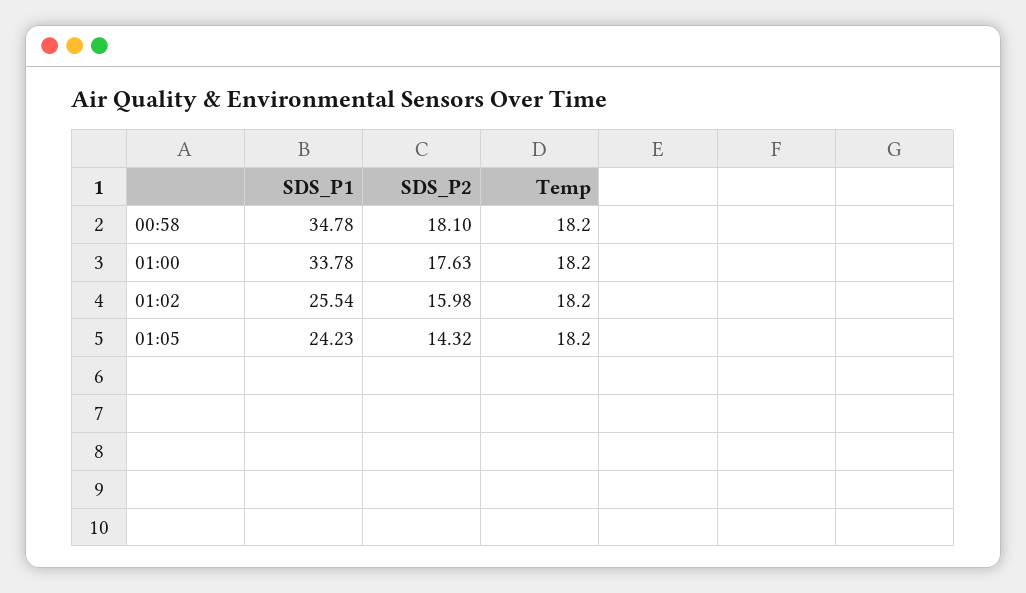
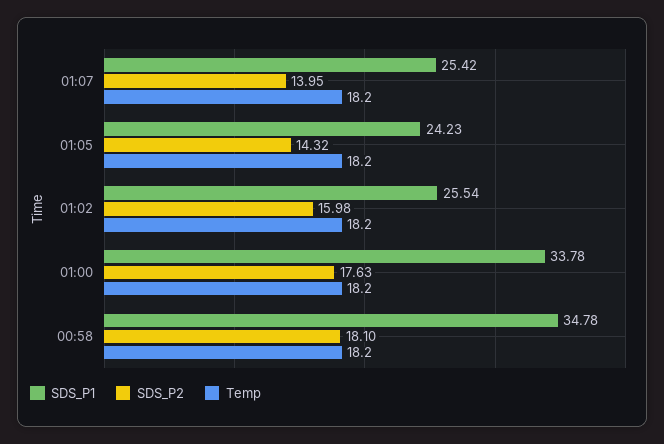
SDS_P1, 01:07: none -> 25.42
SDS_P2, 01:07: none -> 13.95
Temp, 01:07: none -> 18.2

